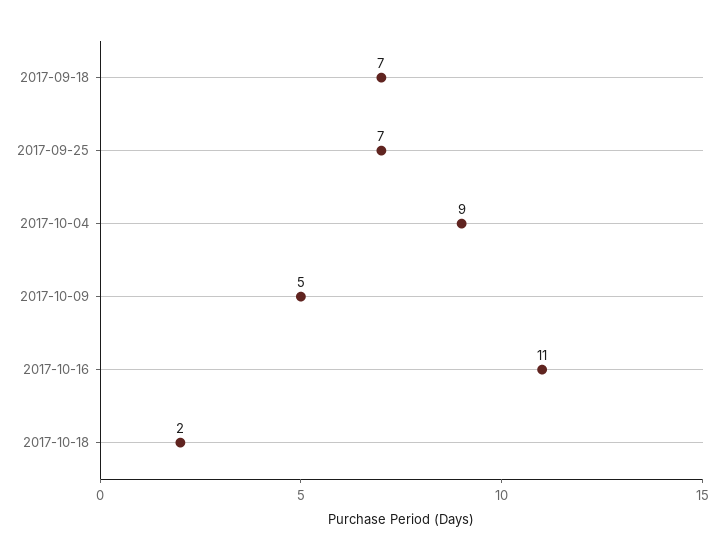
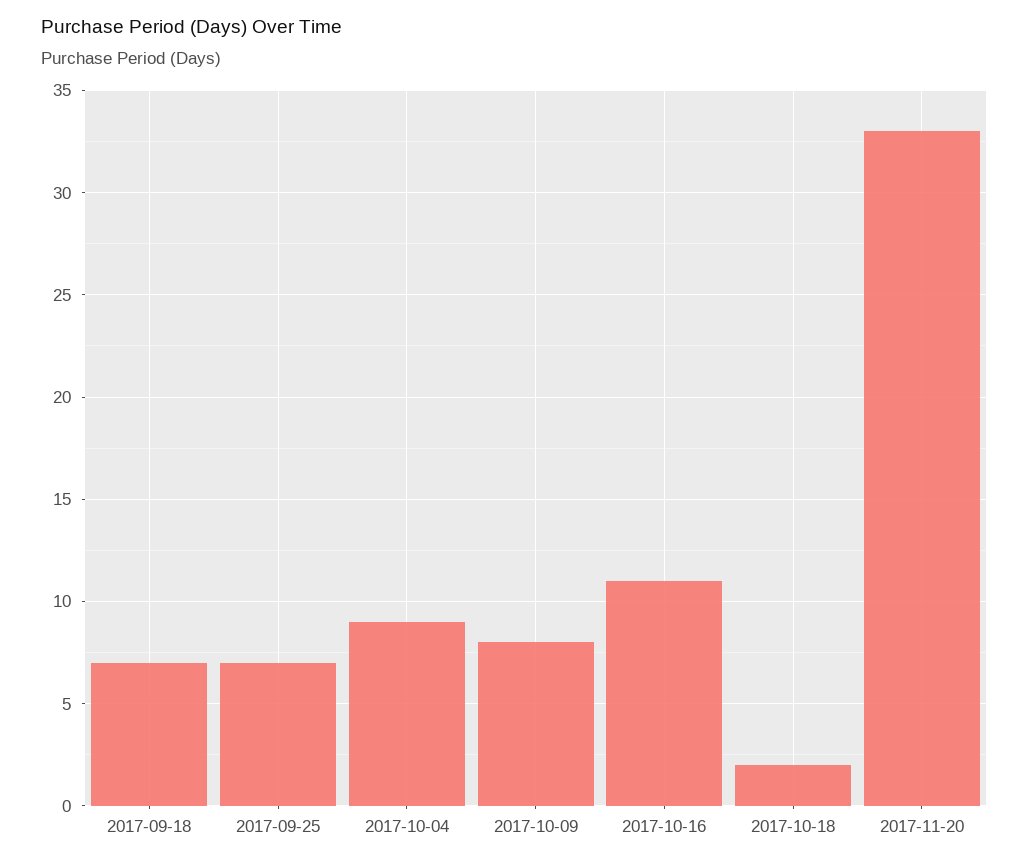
2017-10-09: 5 -> 8
2017-11-20: none -> 33

